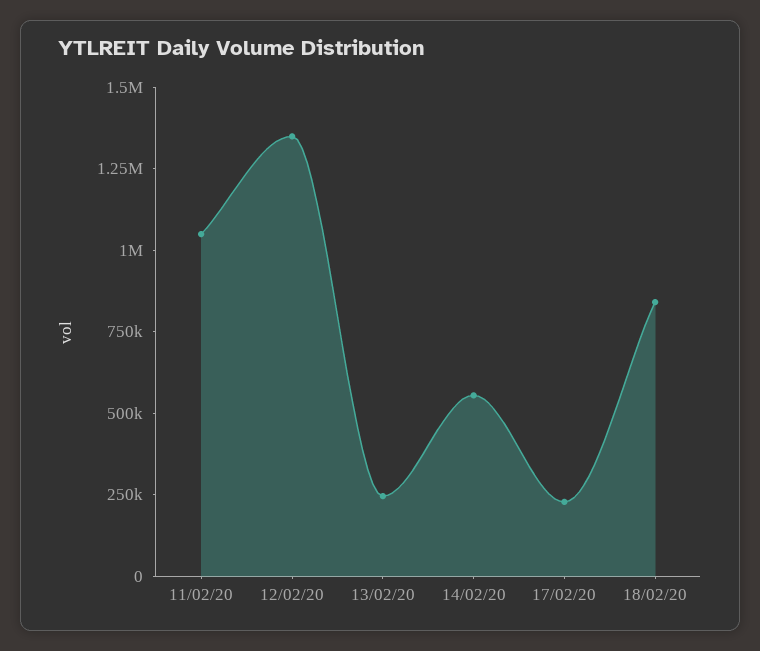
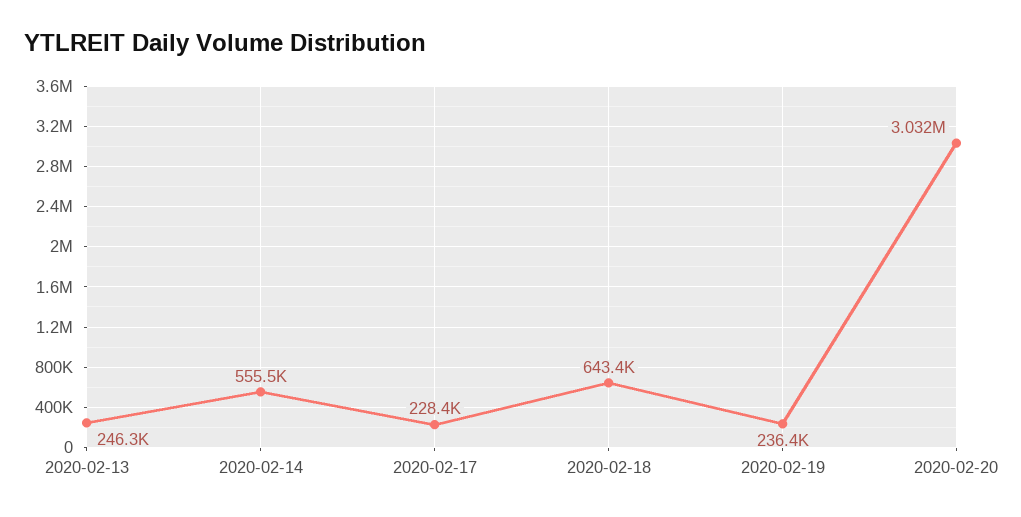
11/02/20: 1050000 -> none
12/02/20: 1350000 -> none
18/02/20: 850000 -> 643400
2020-02-19: none -> 236400
2020-02-20: none -> 3032000

